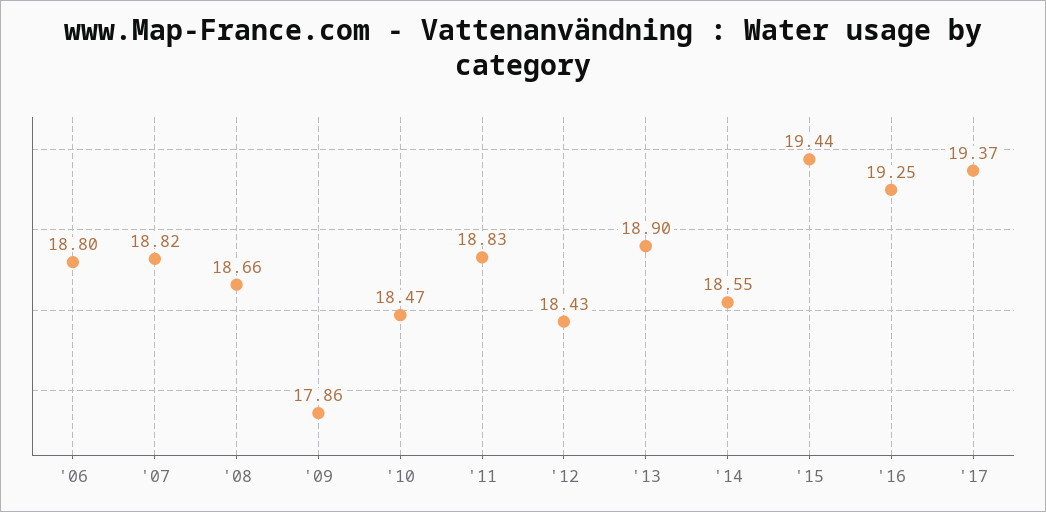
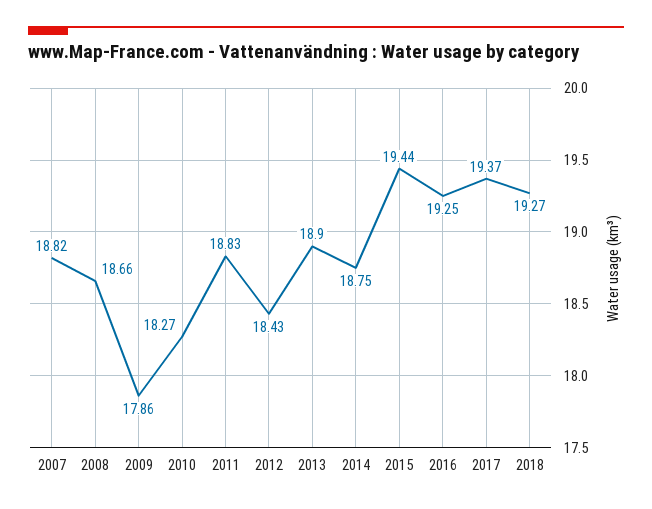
'06: 18.8 -> none
'10: 18.47 -> 18.27
'14: 18.55 -> 18.75
2018: none -> 19.27

